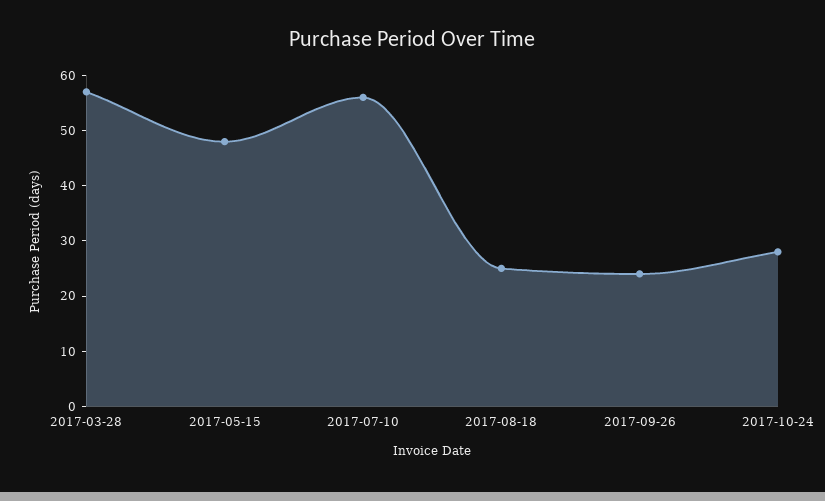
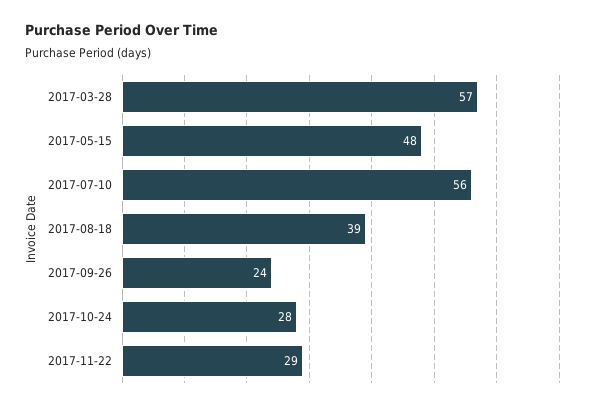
2017-08-18: 25 -> 39
2017-11-22: none -> 29

